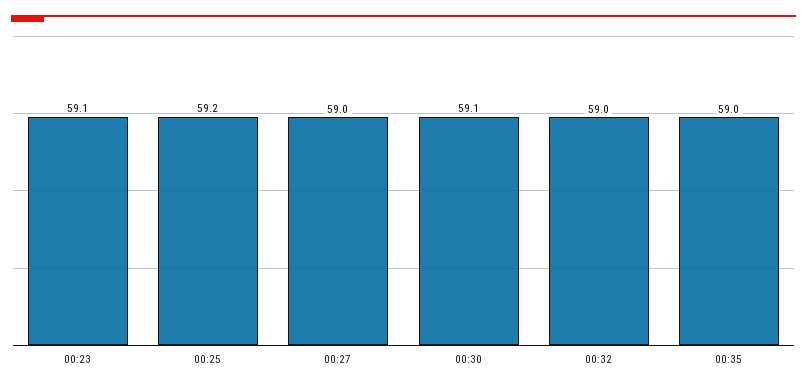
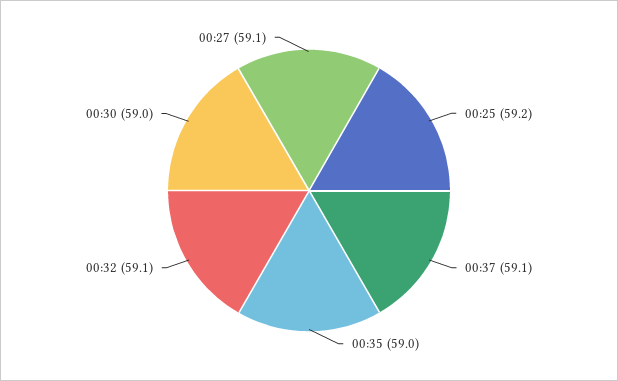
00:23: 59.1 -> none
00:27: 59 -> 59.1
00:30: 59.1 -> 59
00:32: 59 -> 59.1
00:37: none -> 59.1

